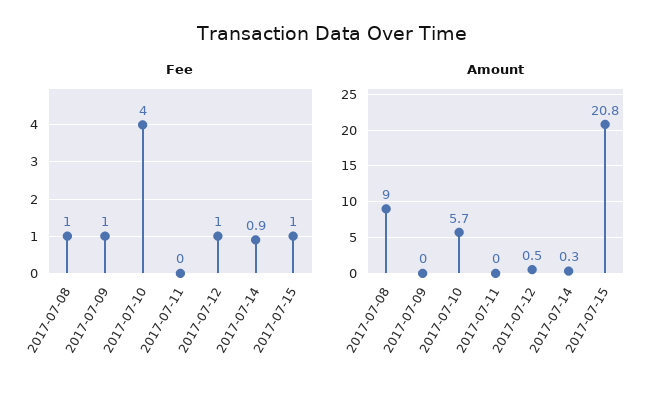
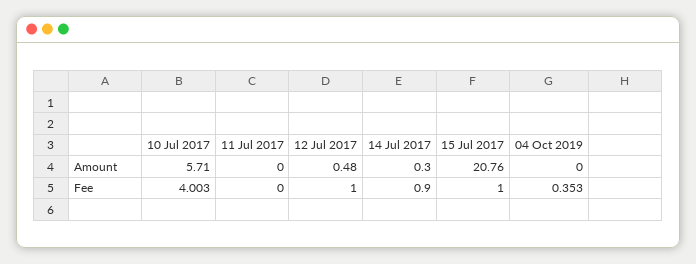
Fee, 2017-07-08: 1 -> none
Fee, 2017-07-09: 1 -> none
Amount, 2017-07-08: 9 -> none
Amount, 2017-07-09: 0 -> none
Amount, 04 Oct 2019: none -> 0
Fee, 04 Oct 2019: none -> 0.353

